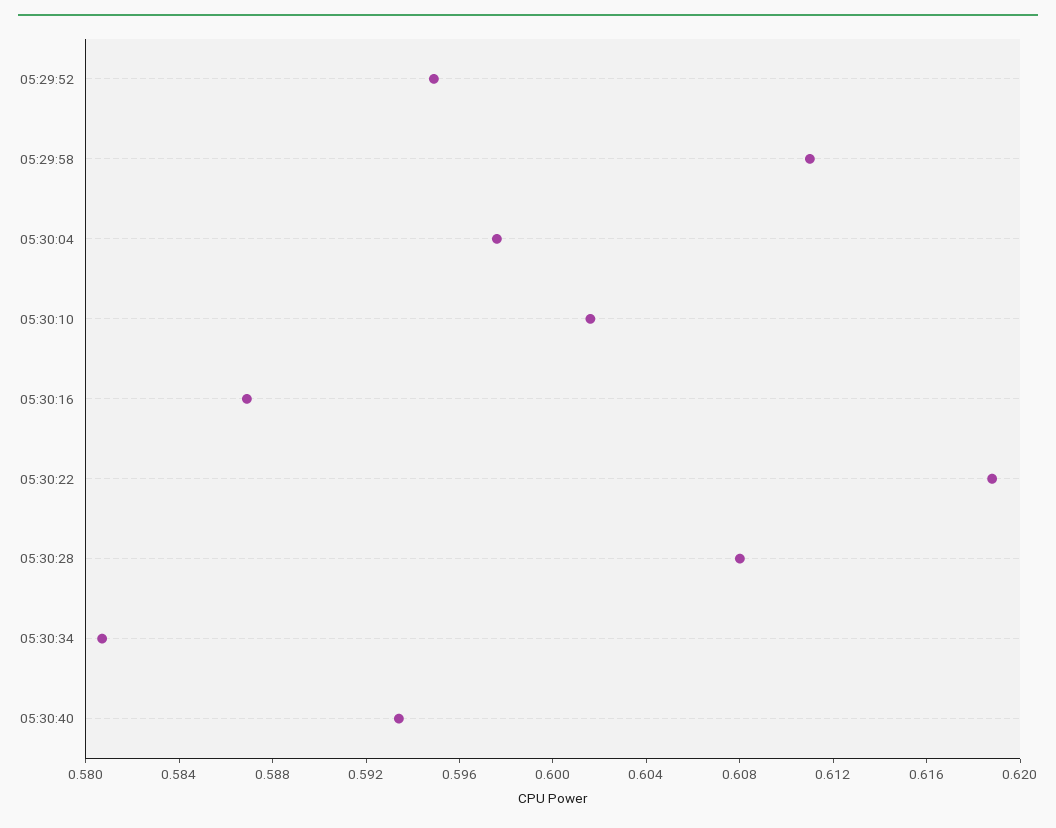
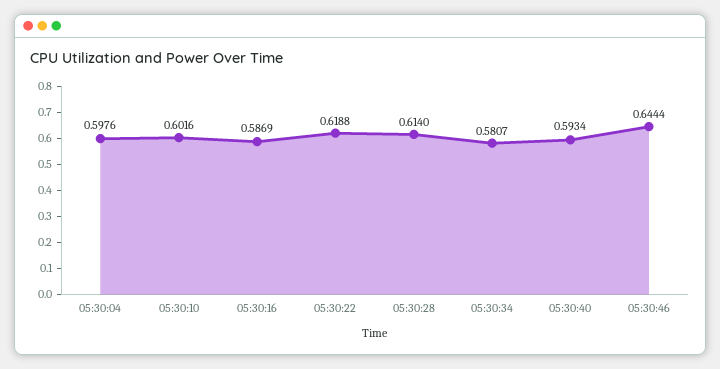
05:29:52: 0.595 -> none
05:29:58: 0.611 -> none
05:30:28: 0.608 -> 0.614
05:30:46: none -> 0.6444

